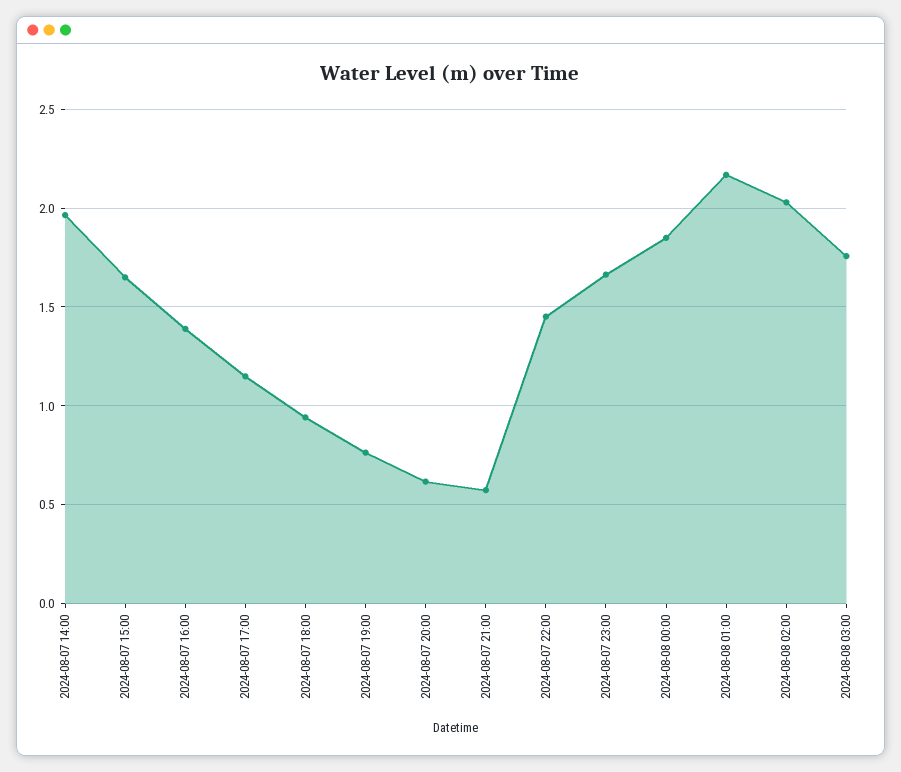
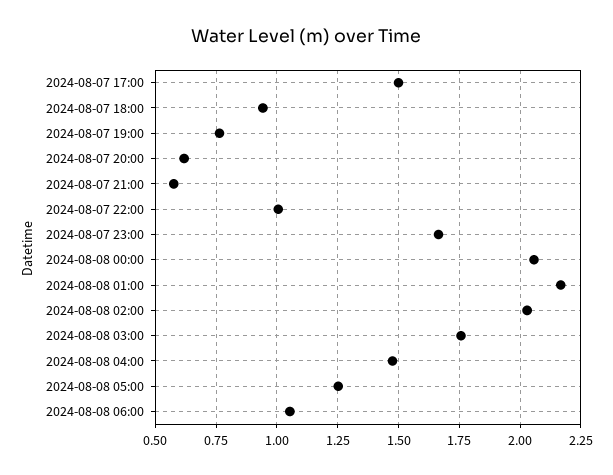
2024-08-07 14:00: 1.95 -> none
2024-08-07 15:00: 1.65 -> none
2024-08-07 16:00: 1.4 -> none
2024-08-07 17:00: 1.15 -> 1.5
2024-08-07 22:00: 1.45 -> 1
2024-08-08 00:00: 1.85 -> 2.05
2024-08-08 04:00: none -> 1.475
2024-08-08 05:00: none -> 1.25
2024-08-08 06:00: none -> 1.05

